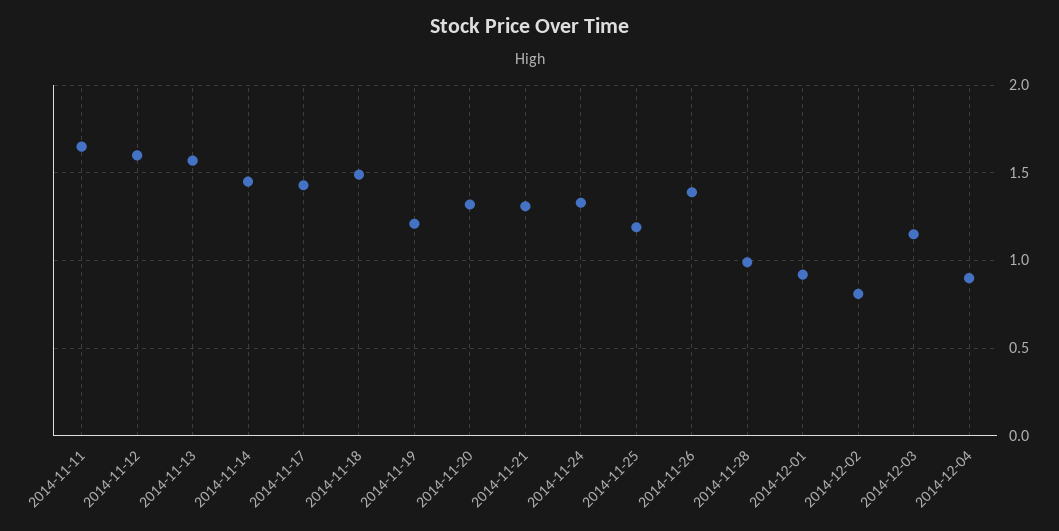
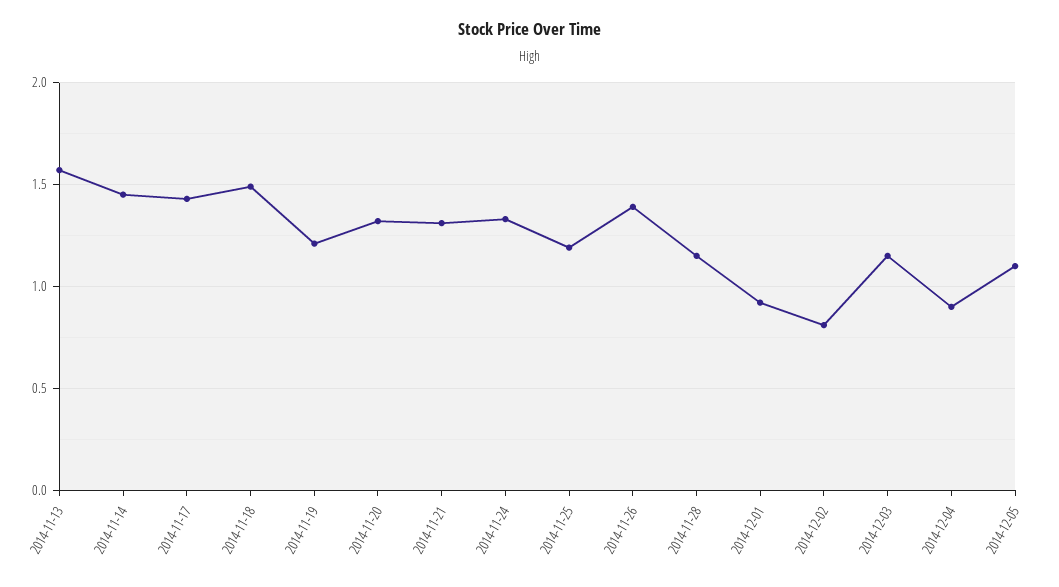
2014-11-11: 1.65 -> none
2014-11-12: 1.6 -> none
2014-11-28: 1 -> 1.15
2014-12-05: none -> 1.1

